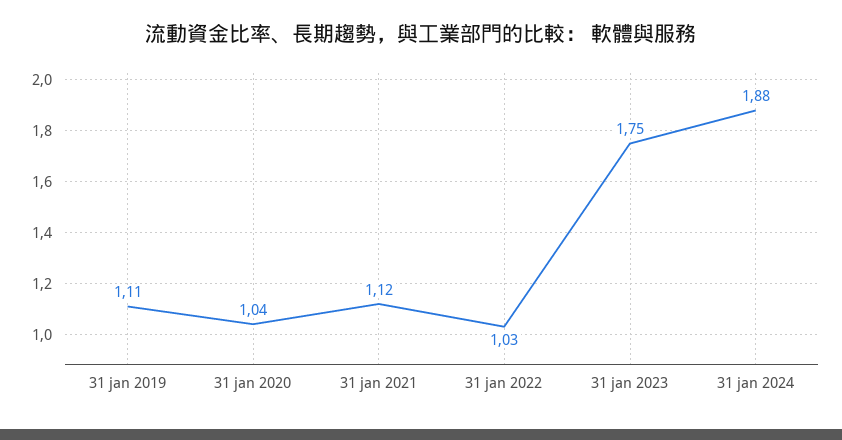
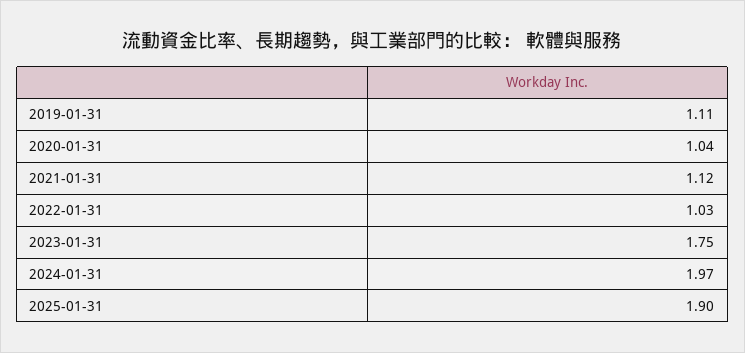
31 jan 2024: 1.88 -> 1.97
2025-01-31: none -> 1.9

